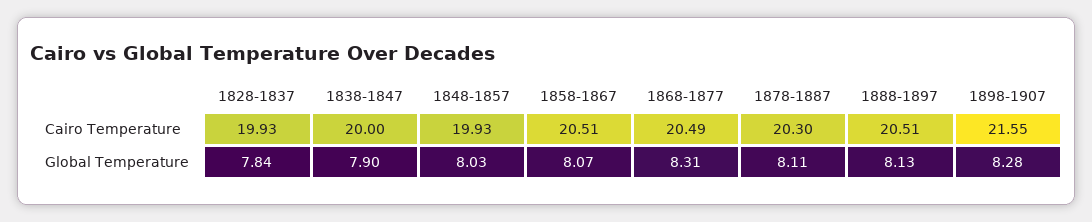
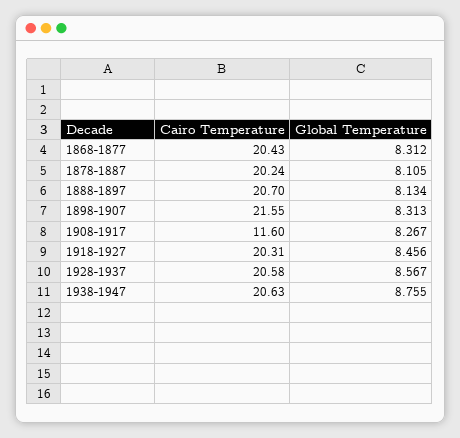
1828-1837, Cairo Temperature: 19.93 -> none
1838-1847, Cairo Temperature: 20 -> none
1848-1857, Cairo Temperature: 19.93 -> none
1858-1867, Cairo Temperature: 20.51 -> none
1868-1877, Cairo Temperature: 20.49 -> 20.43
1878-1887, Cairo Temperature: 20.3 -> 20.24
1888-1897, Cairo Temperature: 20.51 -> 20.7
1828-1837, Global Temperature: 7.84 -> none
1838-1847, Global Temperature: 7.9 -> none
1848-1857, Global Temperature: 8.03 -> none
1858-1867, Global Temperature: 8.07 -> none
1898-1907, Global Temperature: 8.28 -> 8.313
1908-1917, Cairo Temperature: none -> 11.6
1908-1917, Global Temperature: none -> 8.267
1918-1927, Cairo Temperature: none -> 20.31
1918-1927, Global Temperature: none -> 8.456
1928-1937, Cairo Temperature: none -> 20.58
1928-1937, Global Temperature: none -> 8.567
1938-1947, Cairo Temperature: none -> 20.63
1938-1947, Global Temperature: none -> 8.755

